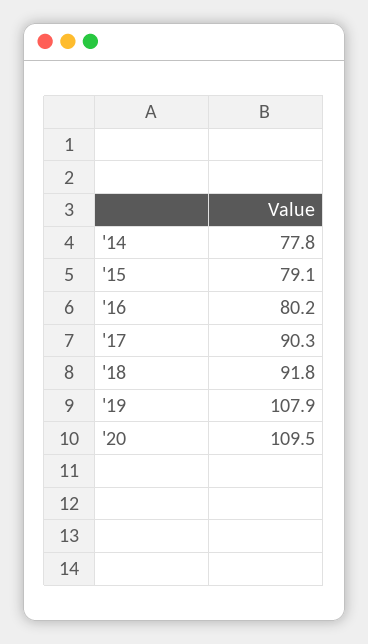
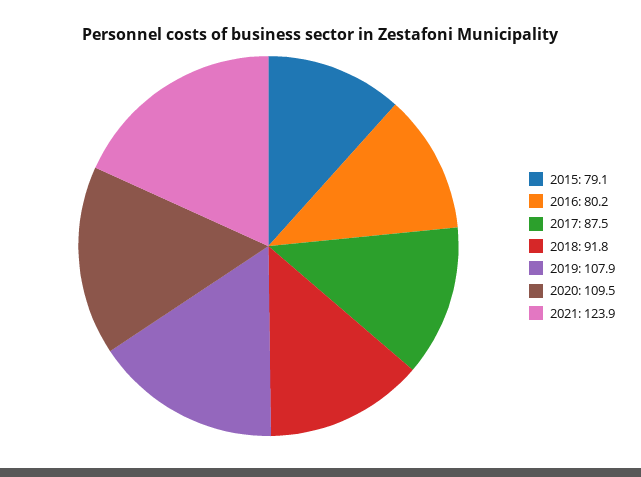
'14: 77.8 -> none
'17: 90.3 -> 87.5
2021: none -> 123.9

